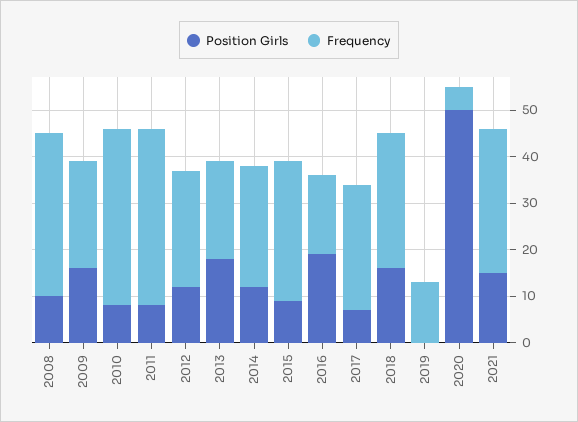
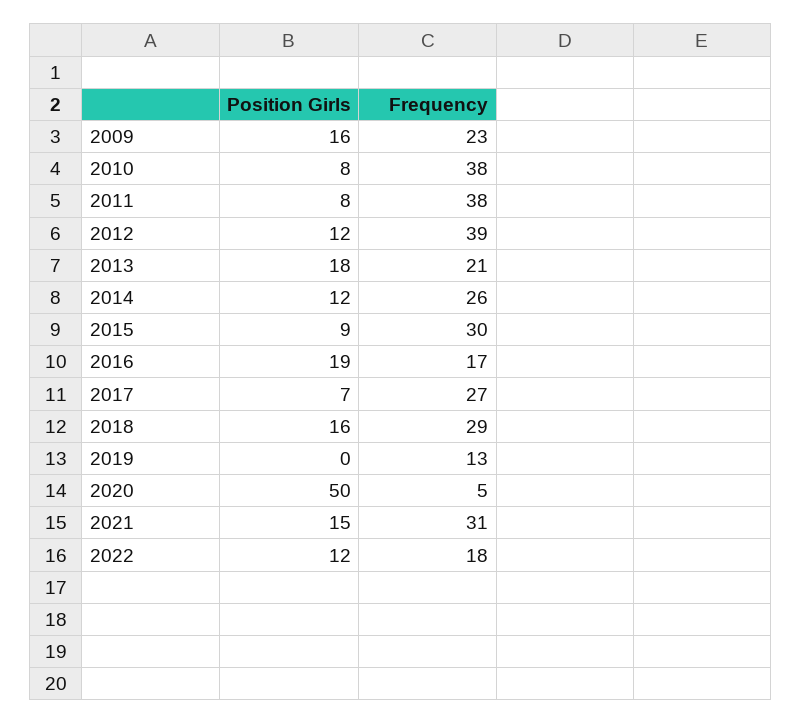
Position Girls, 2008: 10 -> none
Frequency, 2008: 35 -> none
Frequency, 2012: 25 -> 39
Position Girls, 2022: none -> 12
Frequency, 2022: none -> 18

